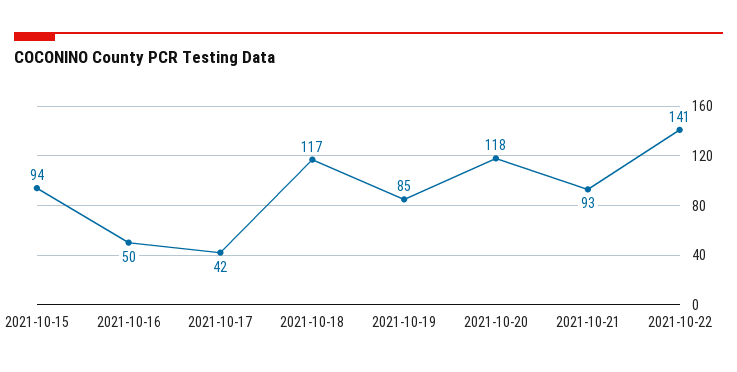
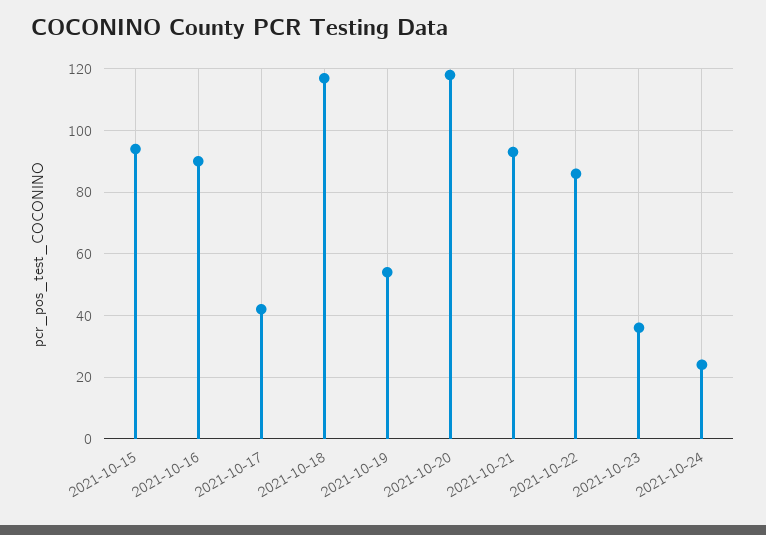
2021-10-16: 50 -> 90
2021-10-19: 85 -> 55
2021-10-22: 141 -> 85
2021-10-23: none -> 35
2021-10-24: none -> 25

